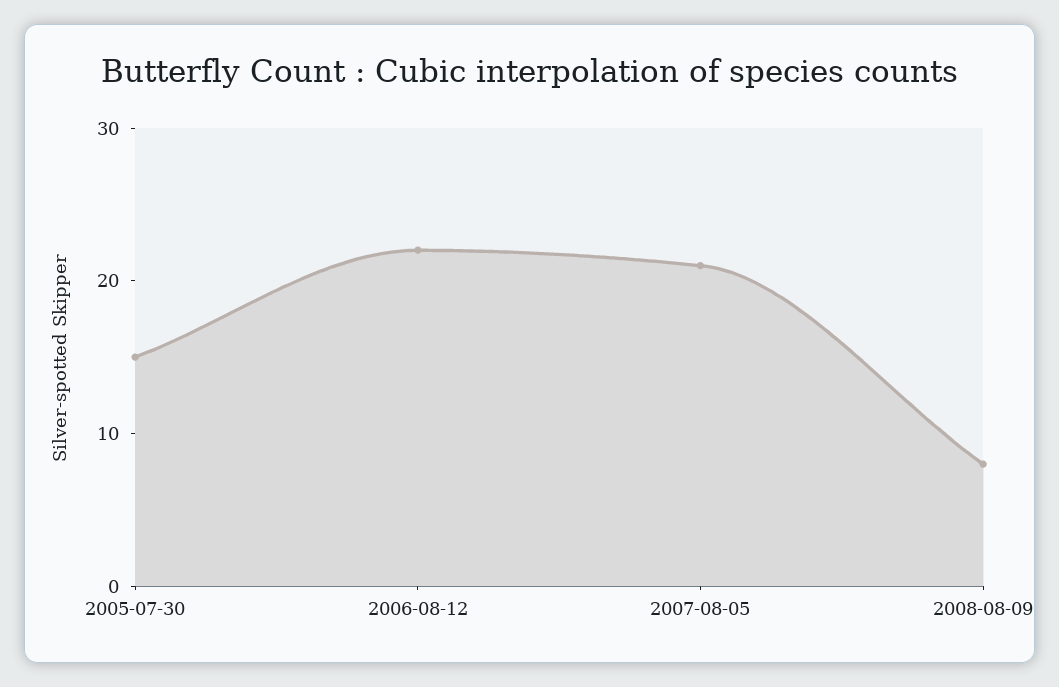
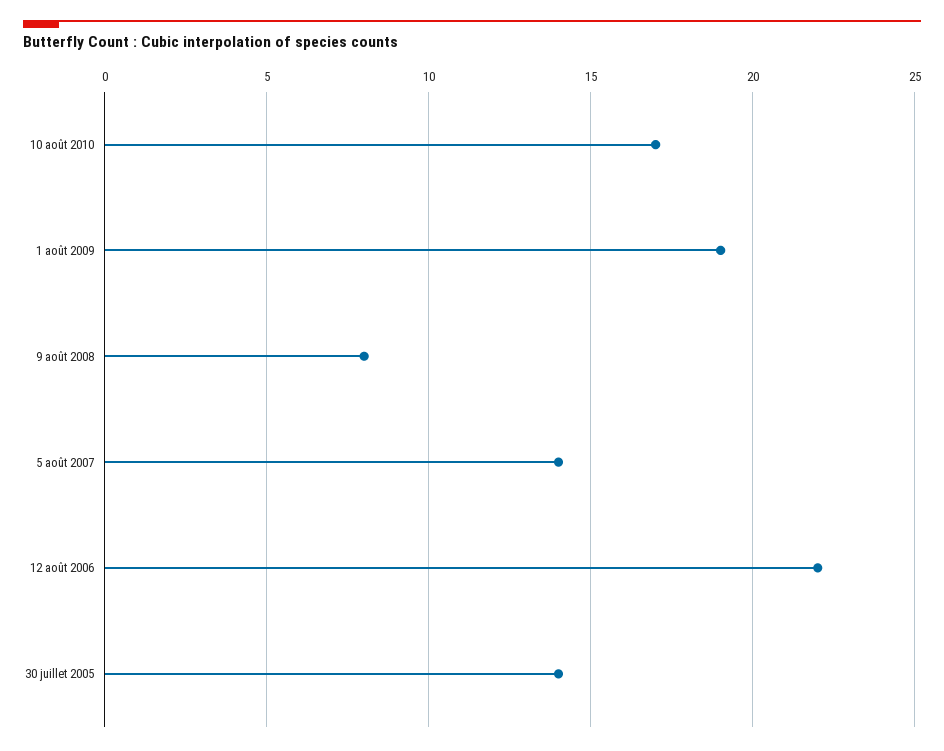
2005-07-30: 15 -> 14
2007-08-05: 21 -> 14
10 août 2010: none -> 17
1 août 2009: none -> 19

